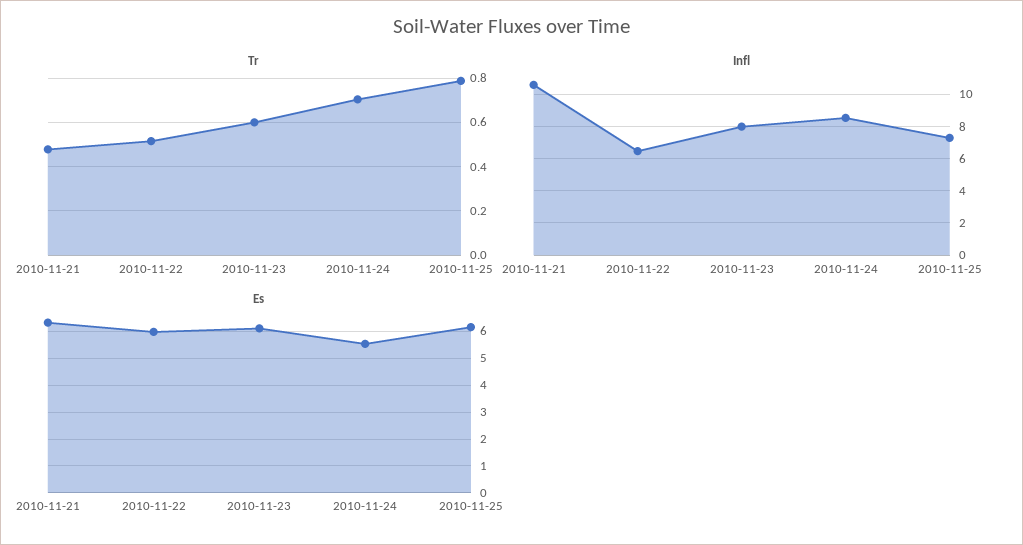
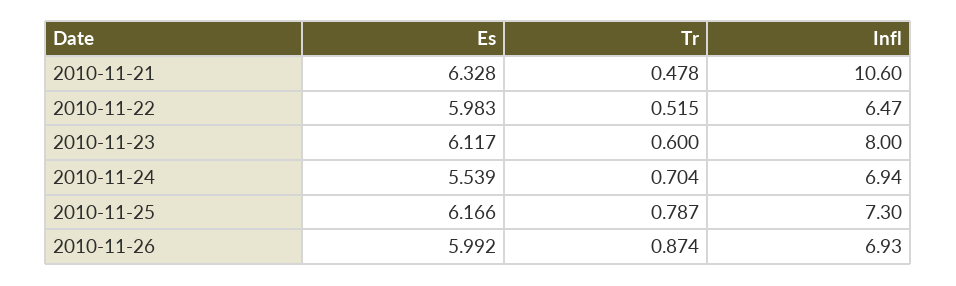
Infl, 2010-11-24: 8.5 -> 6.94
Es, 2010-11-26: none -> 5.992
Tr, 2010-11-26: none -> 0.874
Infl, 2010-11-26: none -> 6.93

